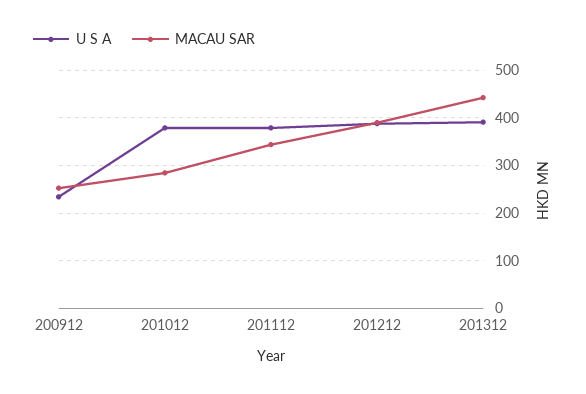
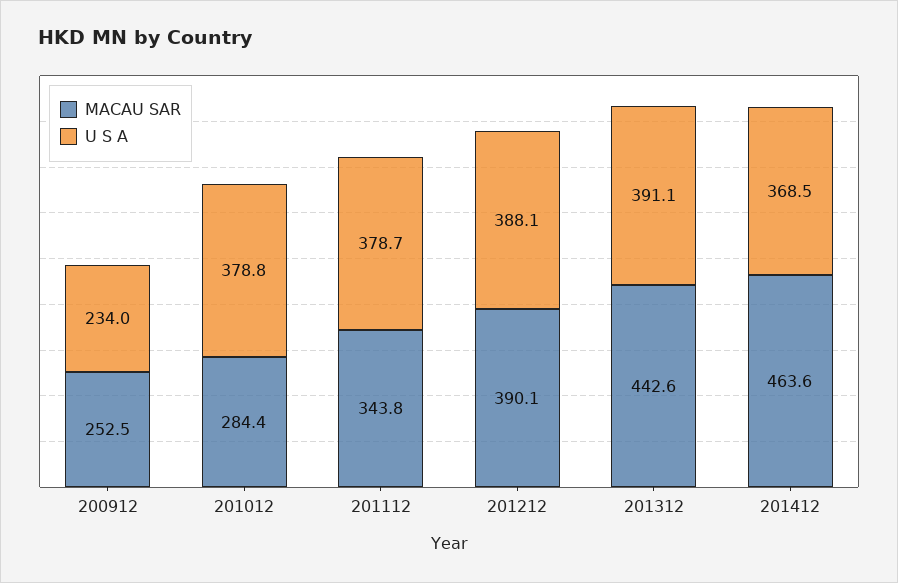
MACAU SAR, 201412: none -> 463.6
U S A, 201412: none -> 368.5

